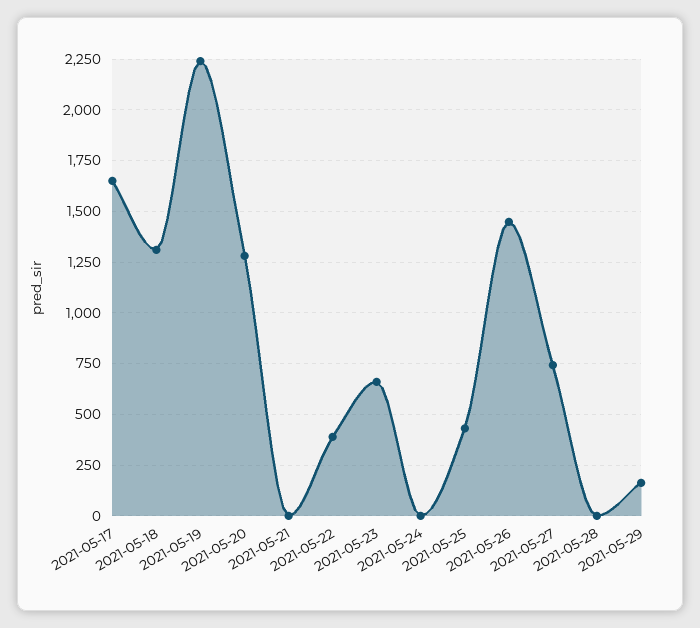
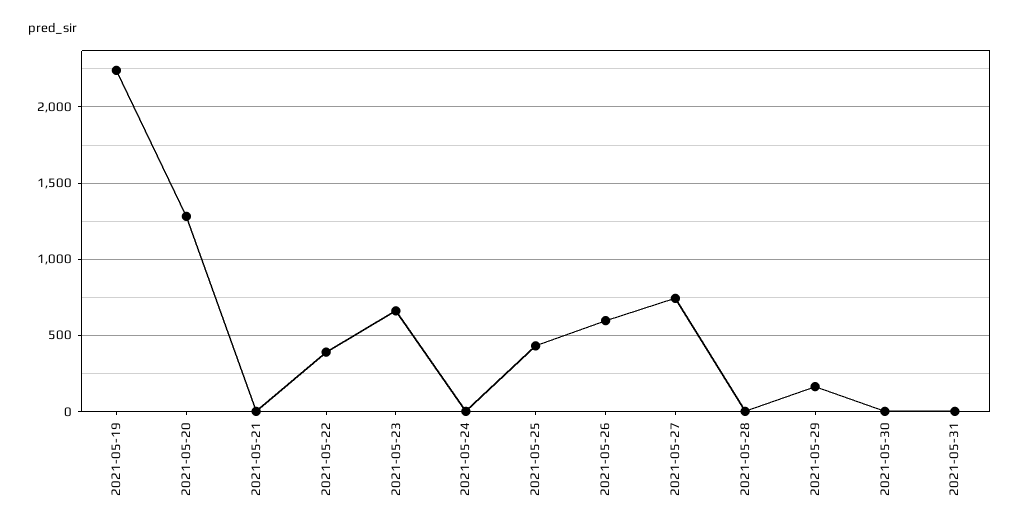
2021-05-17: 1650 -> none
2021-05-18: 1300 -> none
2021-05-26: 1450 -> 600
2021-05-30: none -> 0
2021-05-31: none -> 0

